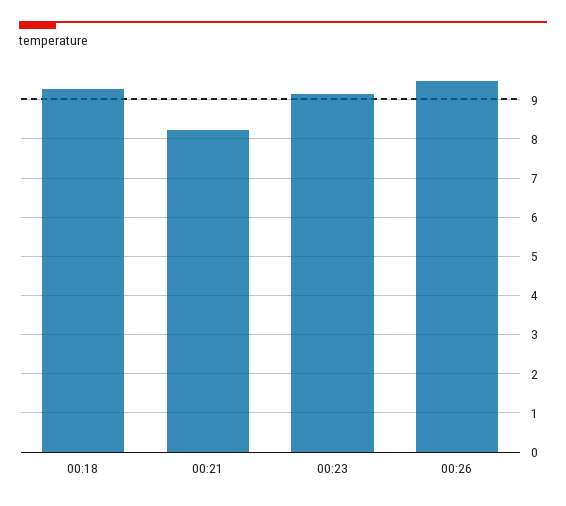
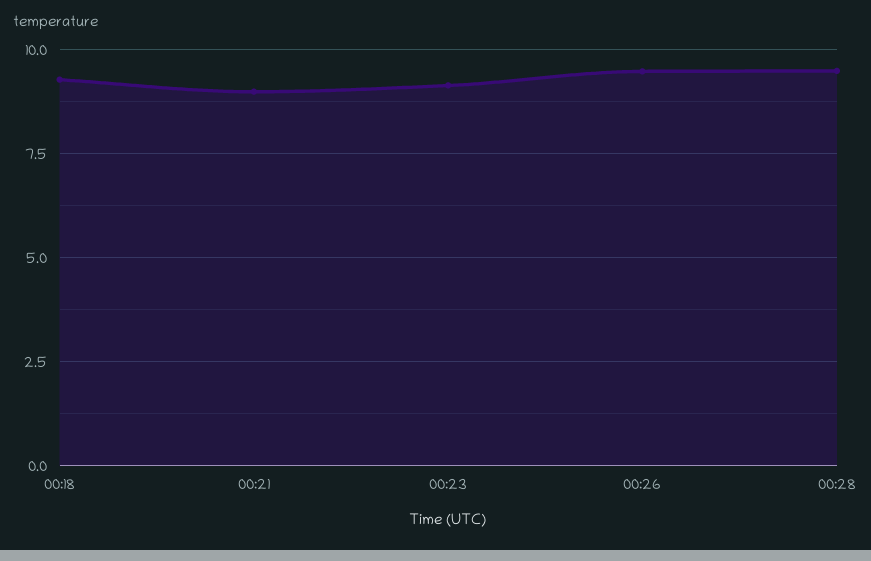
00:21: 8.2 -> 9
00:28: none -> 9.5

